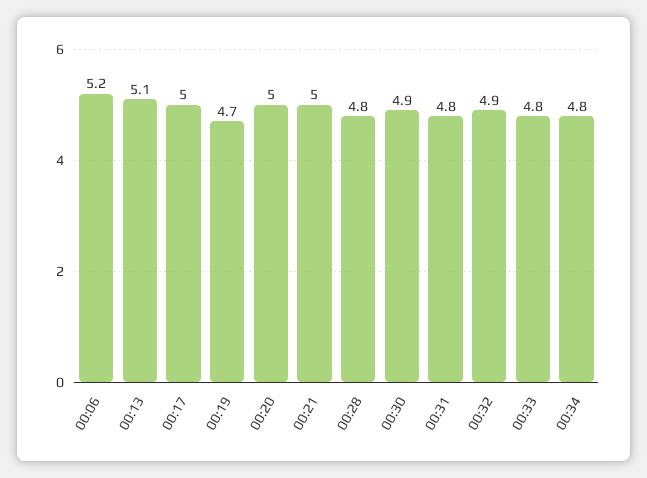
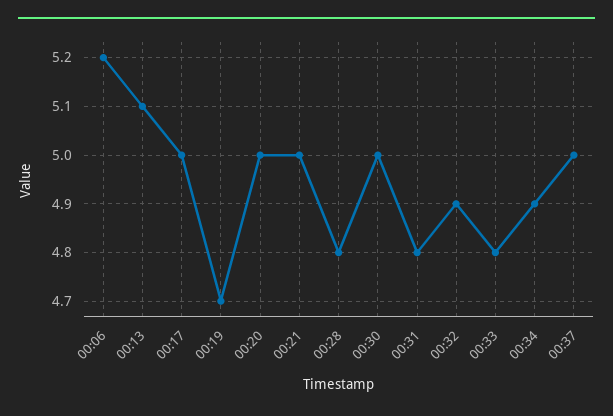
00:30: 4.9 -> 5
00:34: 4.8 -> 4.9
00:37: none -> 5

